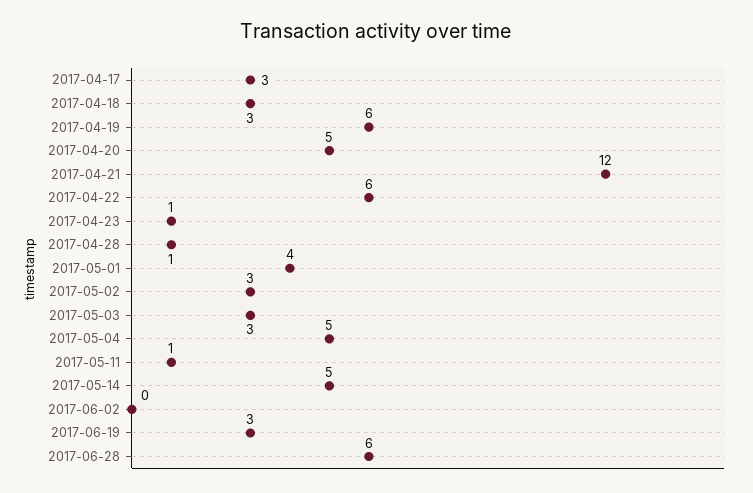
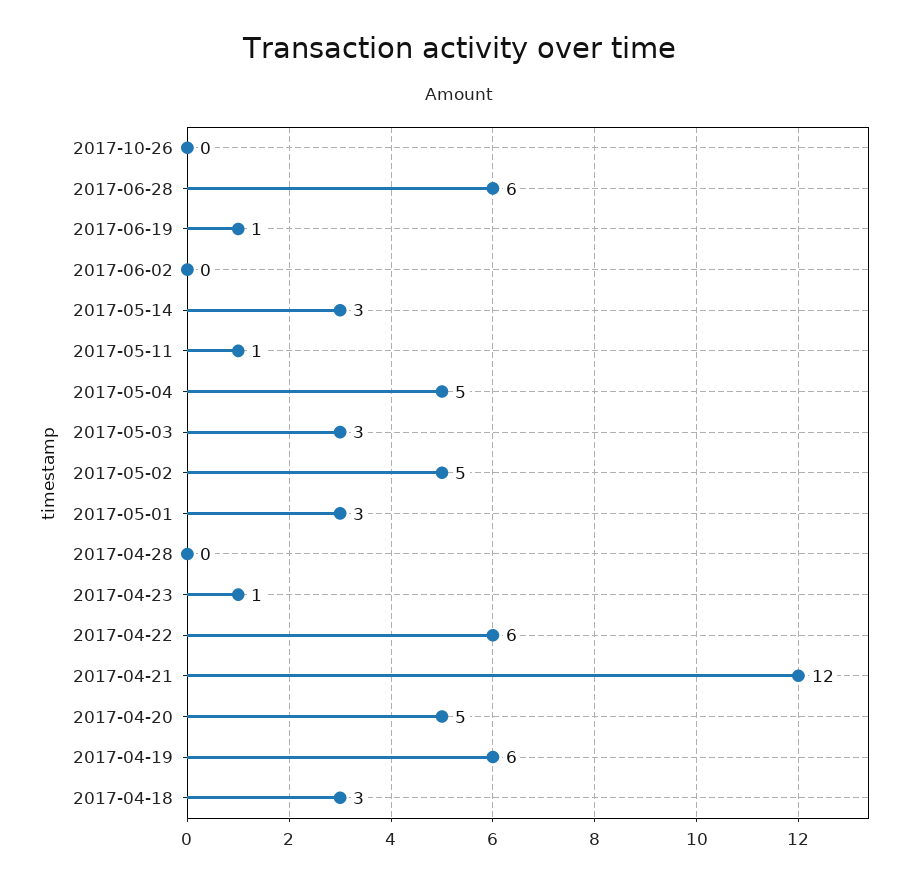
2017-04-17: 3 -> none
2017-04-28: 1 -> 0
2017-05-01: 4 -> 3
2017-05-02: 3 -> 5
2017-05-14: 5 -> 3
2017-06-19: 3 -> 1
2017-10-26: none -> 0

